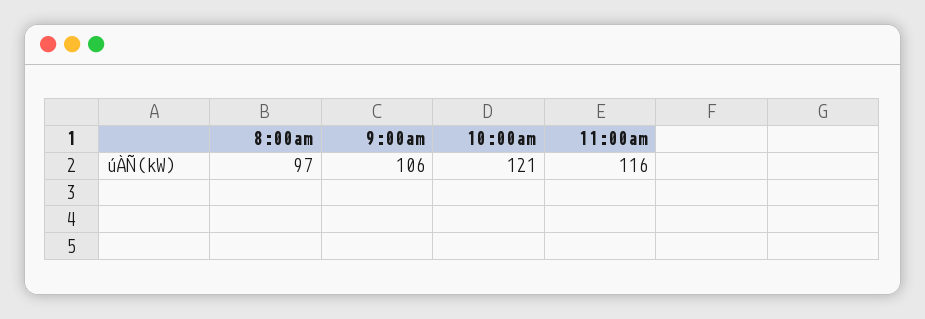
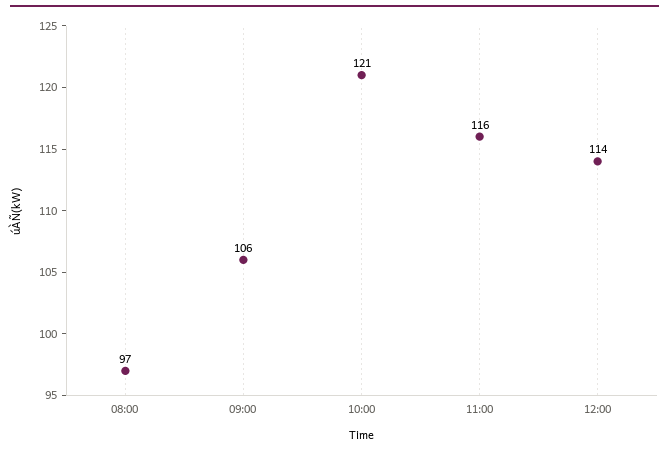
12:00: none -> 114

